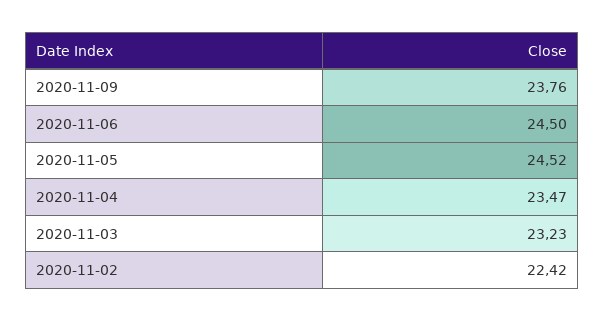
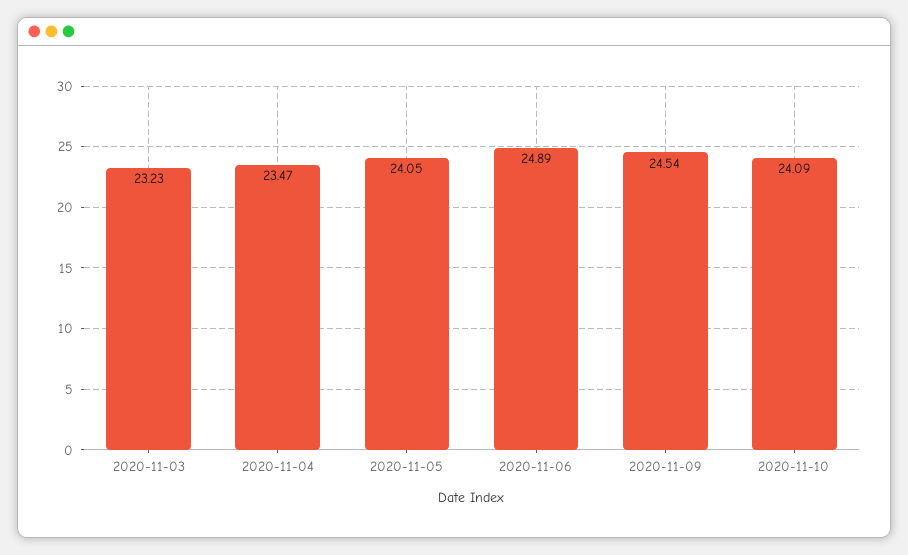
2020-11-09: 23.76 -> 24.54
2020-11-06: 24.5 -> 24.89
2020-11-05: 24.52 -> 24.05
2020-11-02: 22.42 -> none
2020-11-10: none -> 24.09

